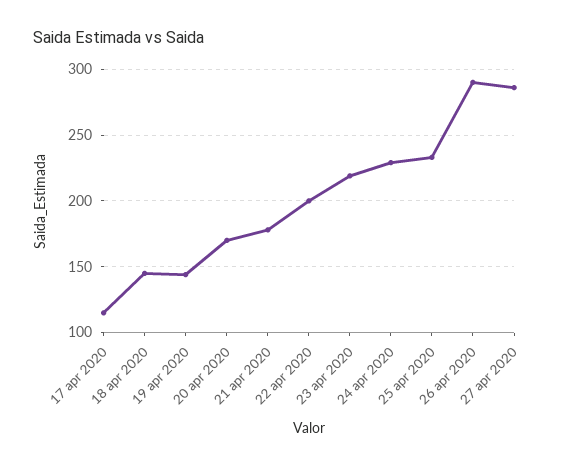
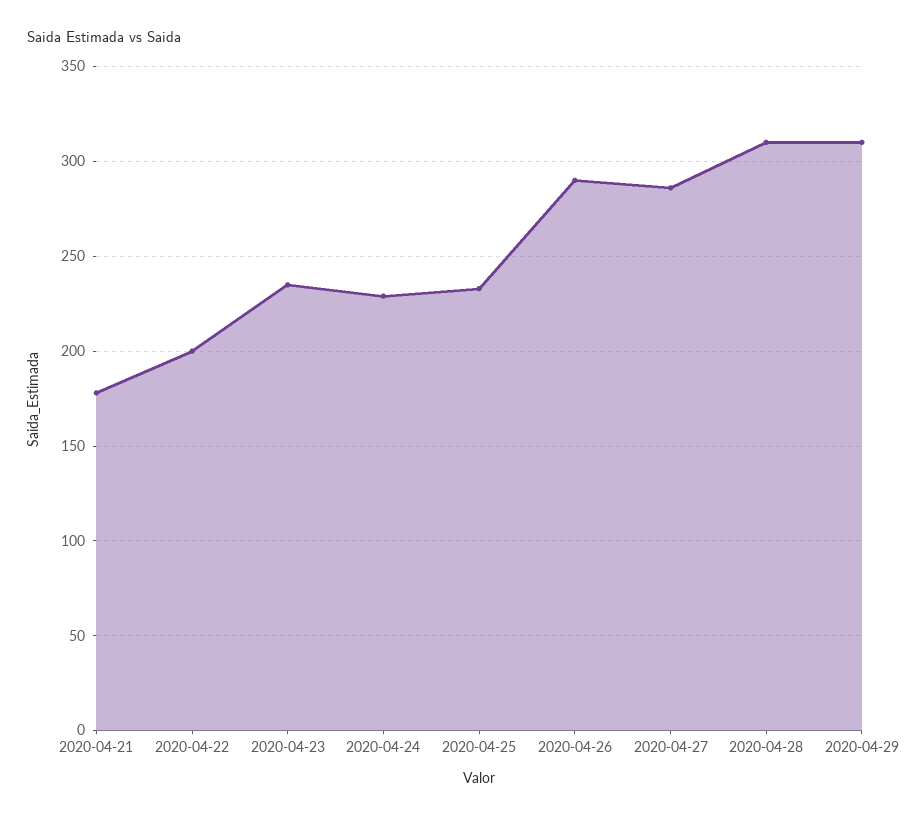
17 apr 2020: 115 -> none
18 apr 2020: 145 -> none
19 apr 2020: 145 -> none
20 apr 2020: 170 -> none
23 apr 2020: 220 -> 235
2020-04-28: none -> 310
2020-04-29: none -> 310

